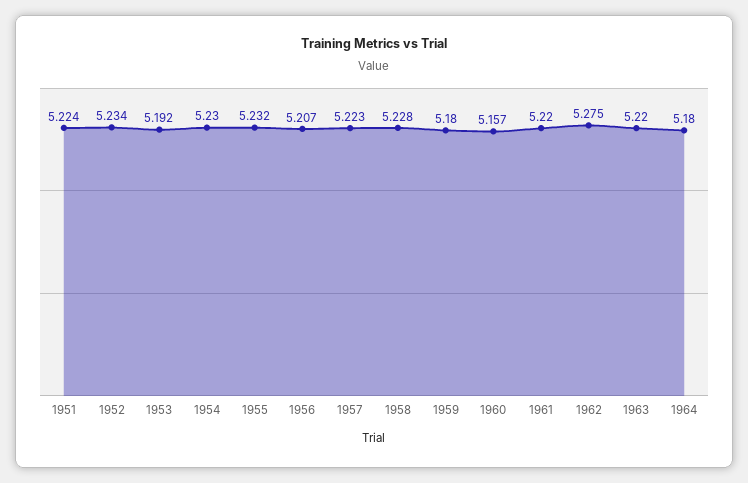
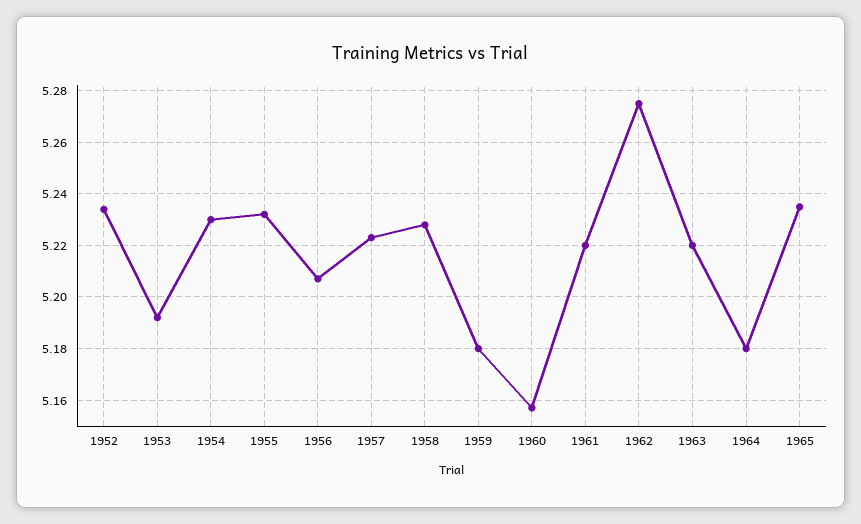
1951: 5.224 -> none
1965: none -> 5.235

